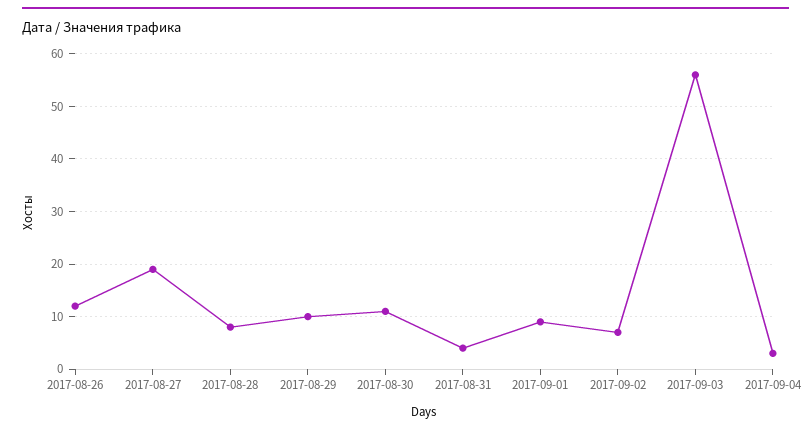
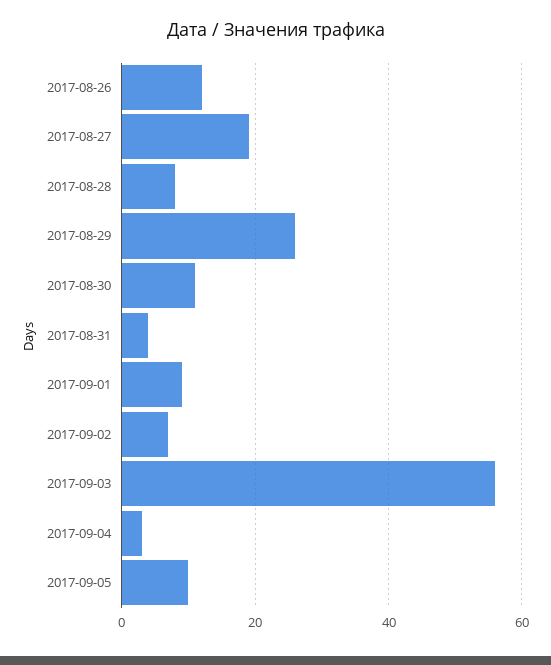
2017-08-29: 10 -> 25
2017-09-05: none -> 10

